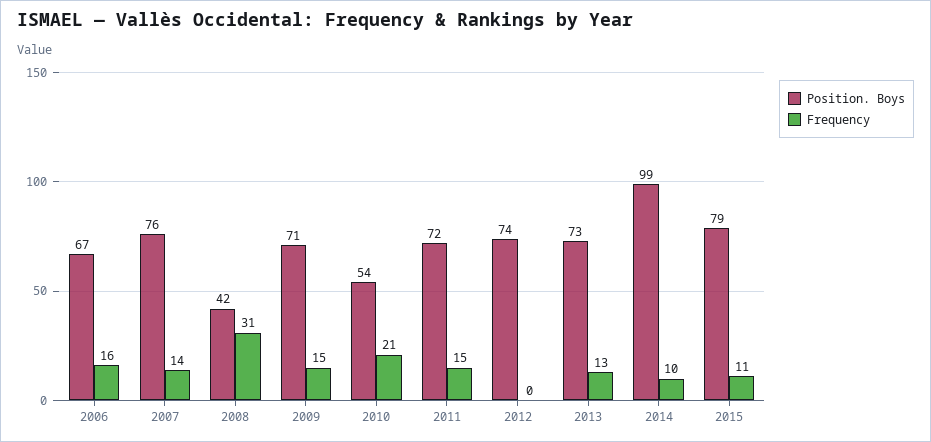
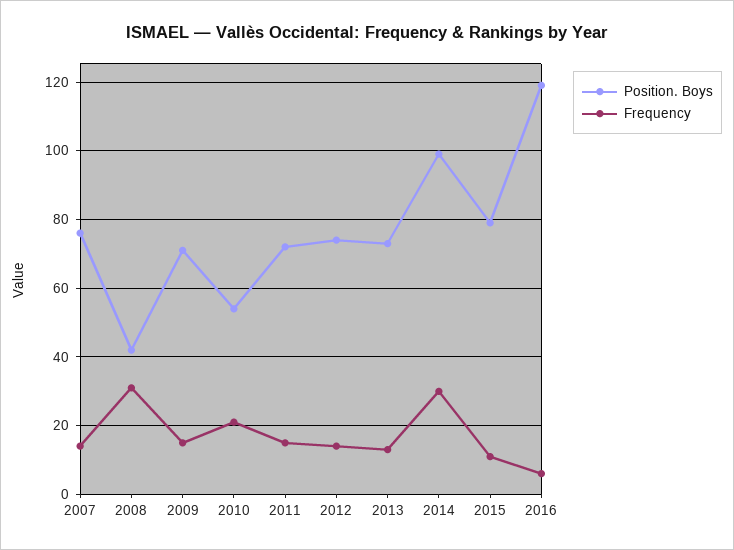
Position. Boys, 2006: 67 -> none
Frequency, 2006: 16 -> none
Frequency, 2012: 0 -> 15
Frequency, 2014: 10 -> 30
Position. Boys, 2016: none -> 120
Frequency, 2016: none -> 5

